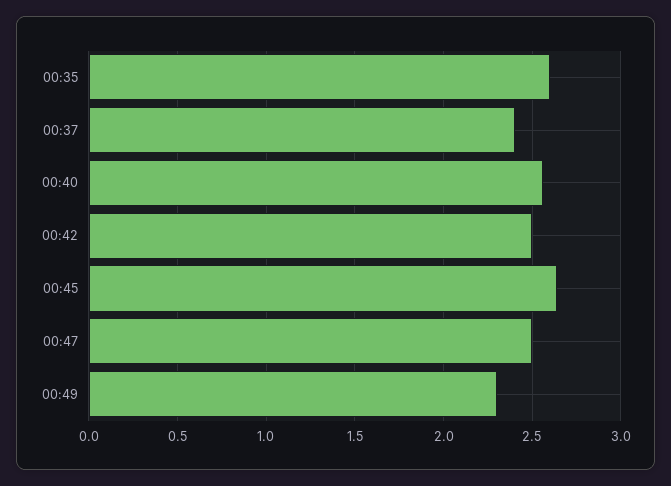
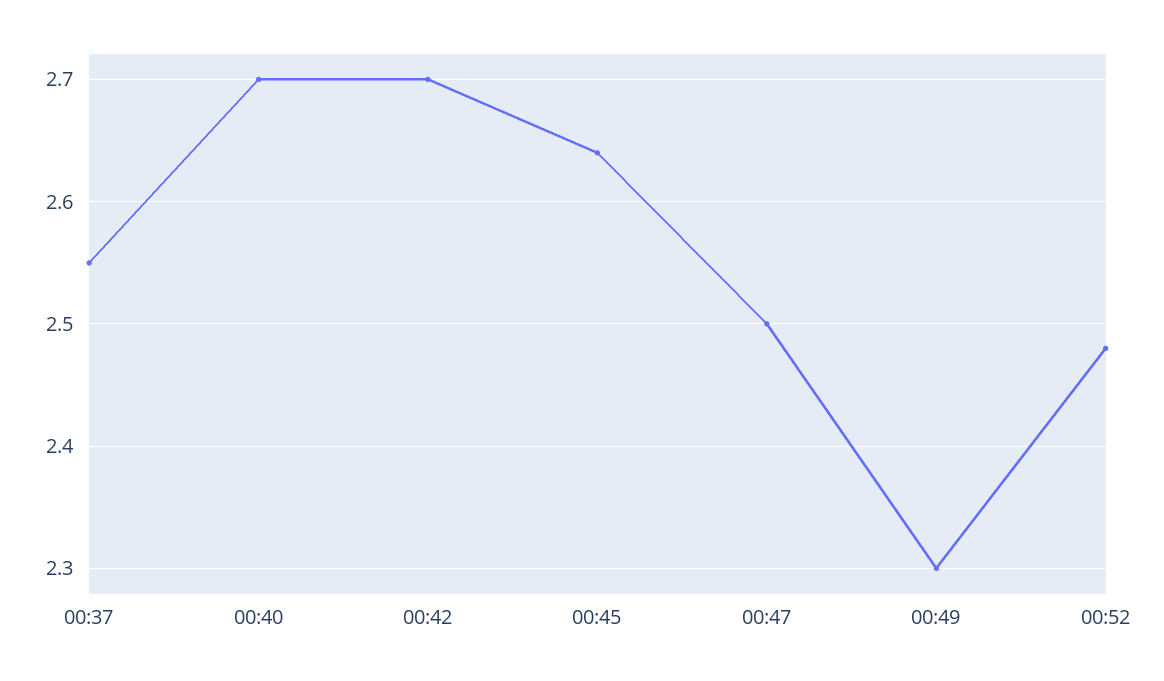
00:35: 2.6 -> none
00:37: 2.4 -> 2.55
00:40: 2.55 -> 2.7
00:42: 2.5 -> 2.7
00:52: none -> 2.48

